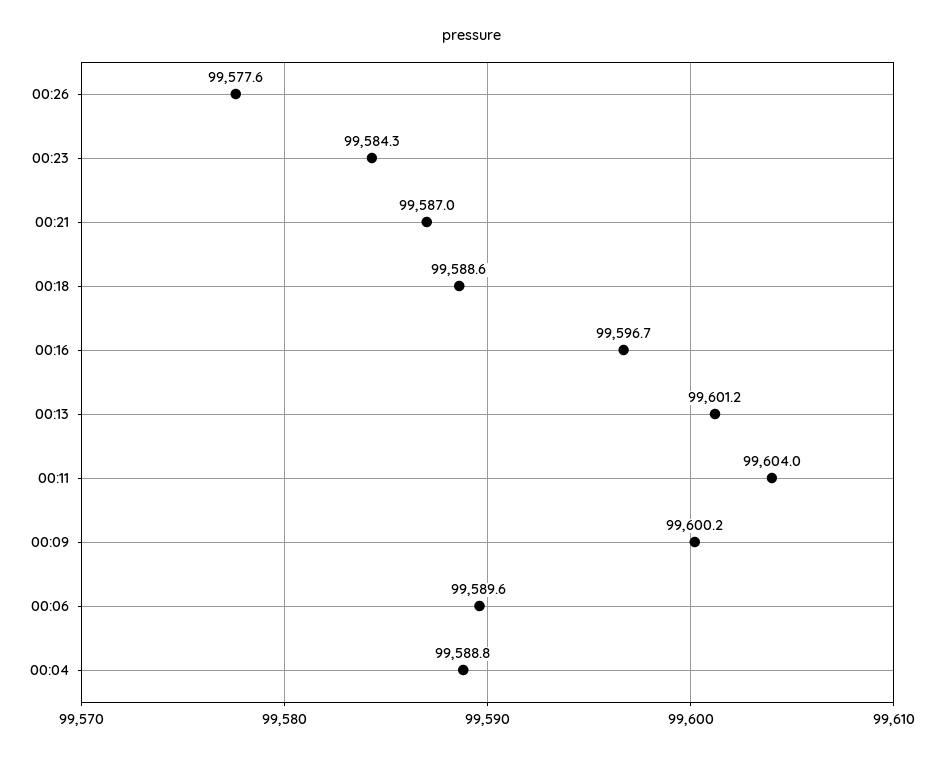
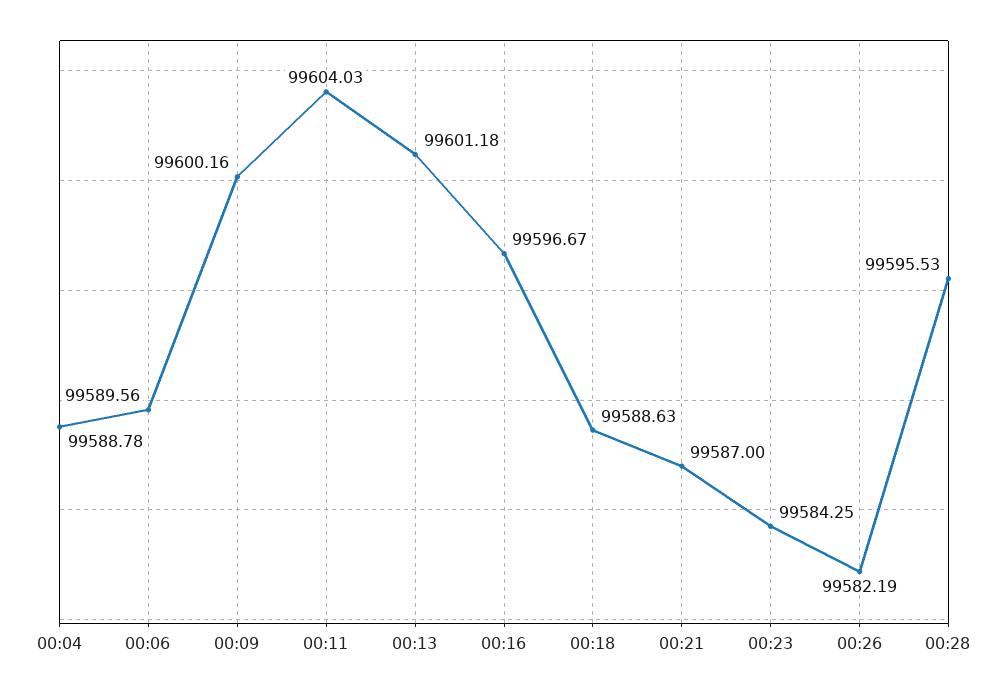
00:26: 99577.6 -> 99582.19
00:28: none -> 99595.53

